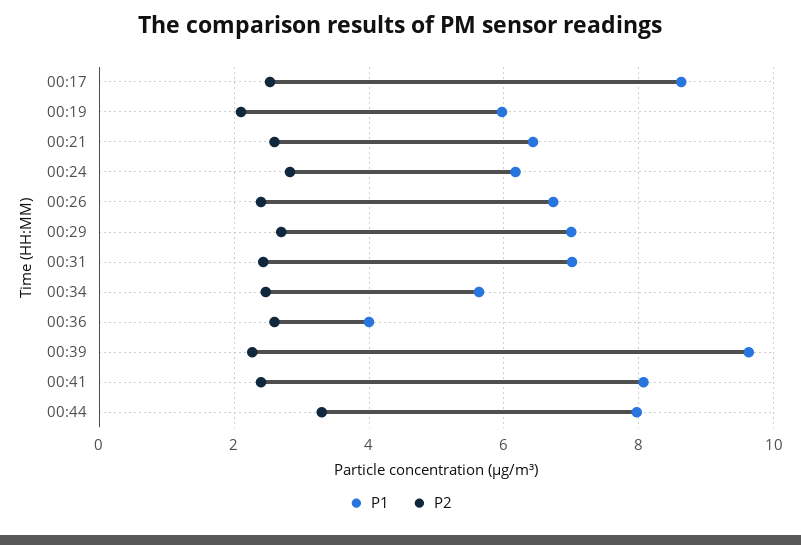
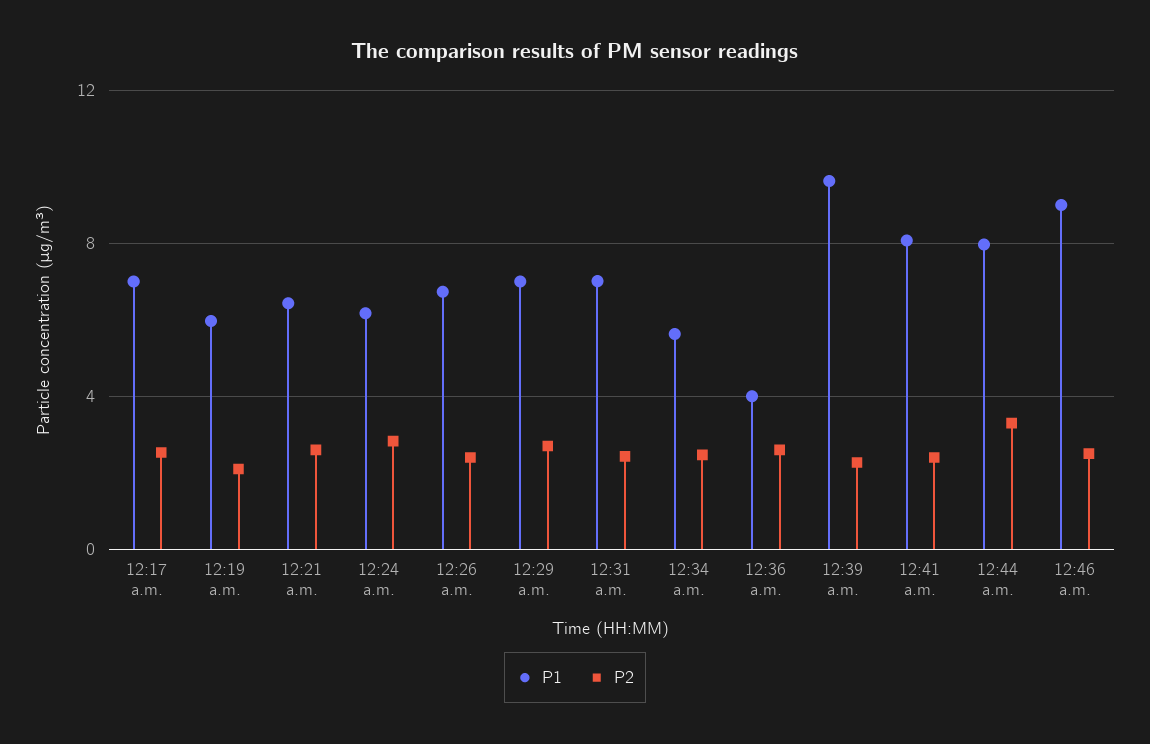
P1, 00:17: 8.6 -> 7
P1, 12:46 a.m.: none -> 9
P2, 12:46 a.m.: none -> 2.5

